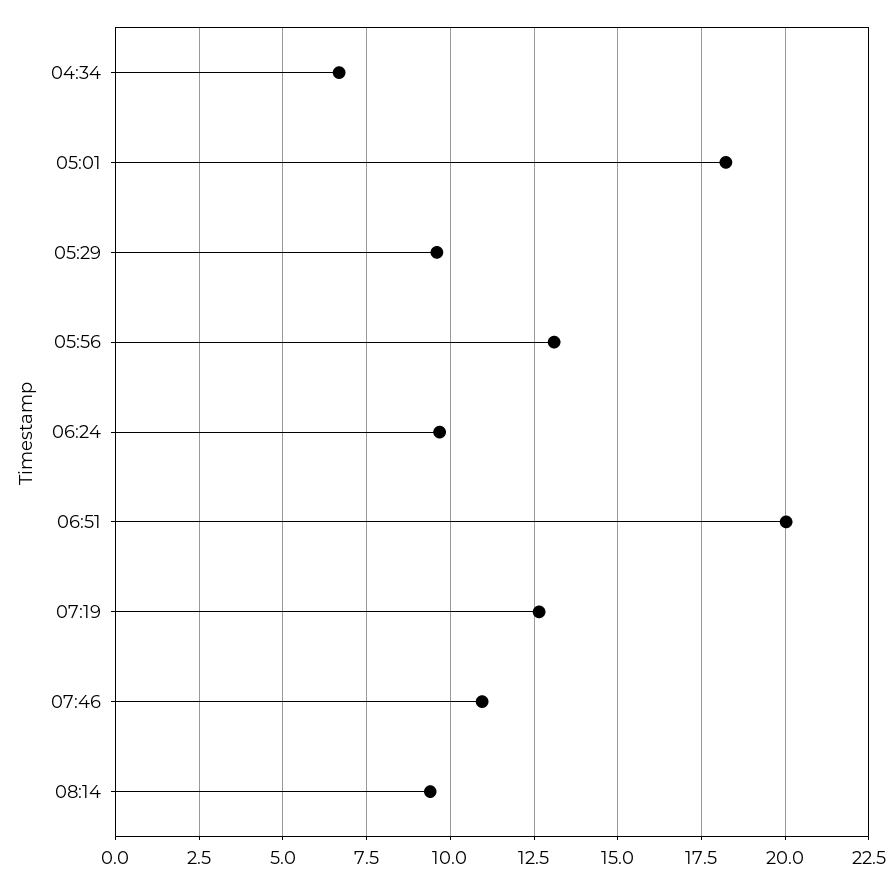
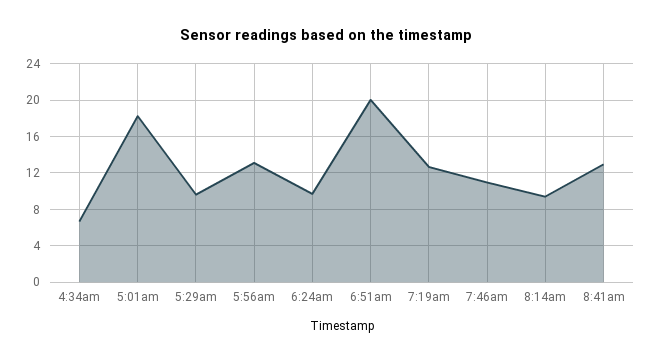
8:41am: none -> 13

